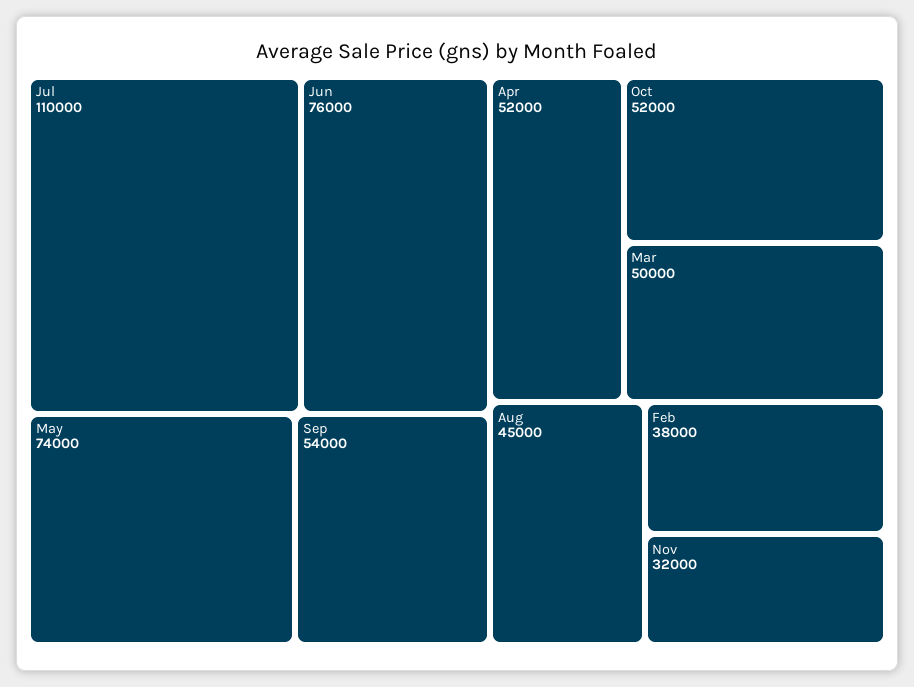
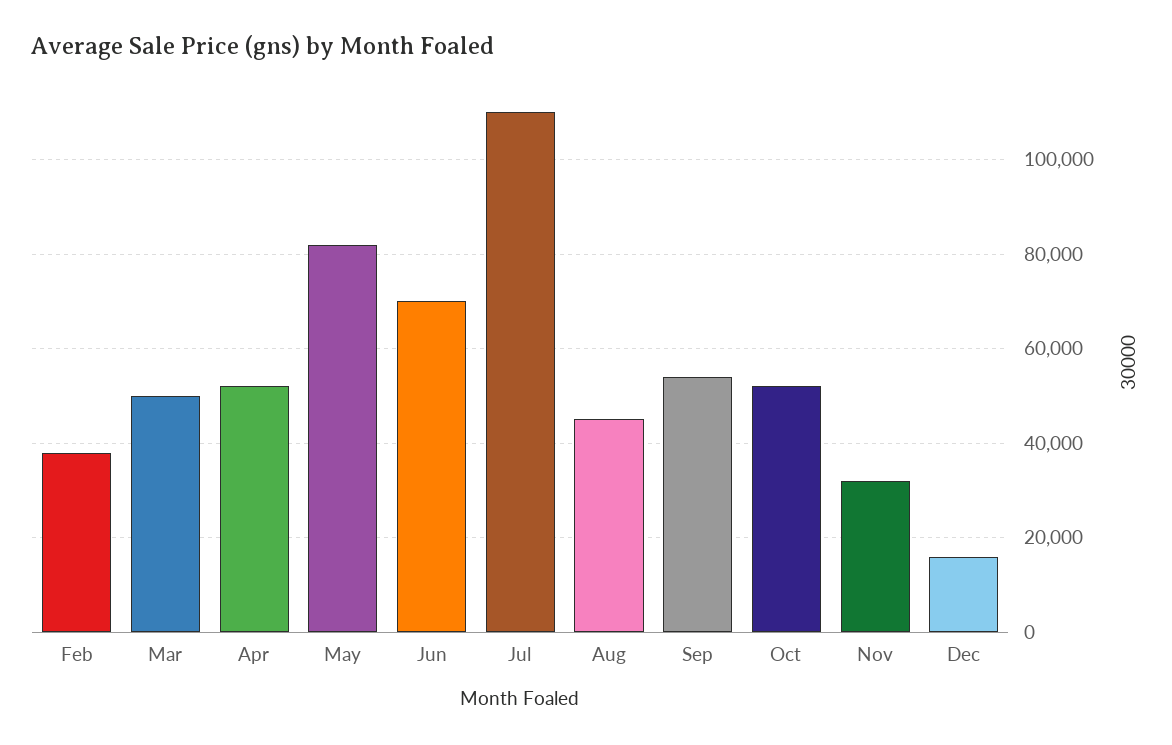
Jun: 76000 -> 70000
May: 74000 -> 82000
Dec: none -> 16000

